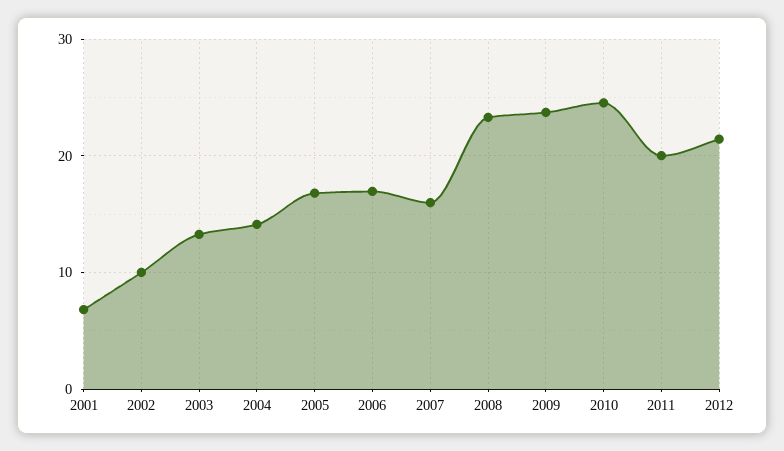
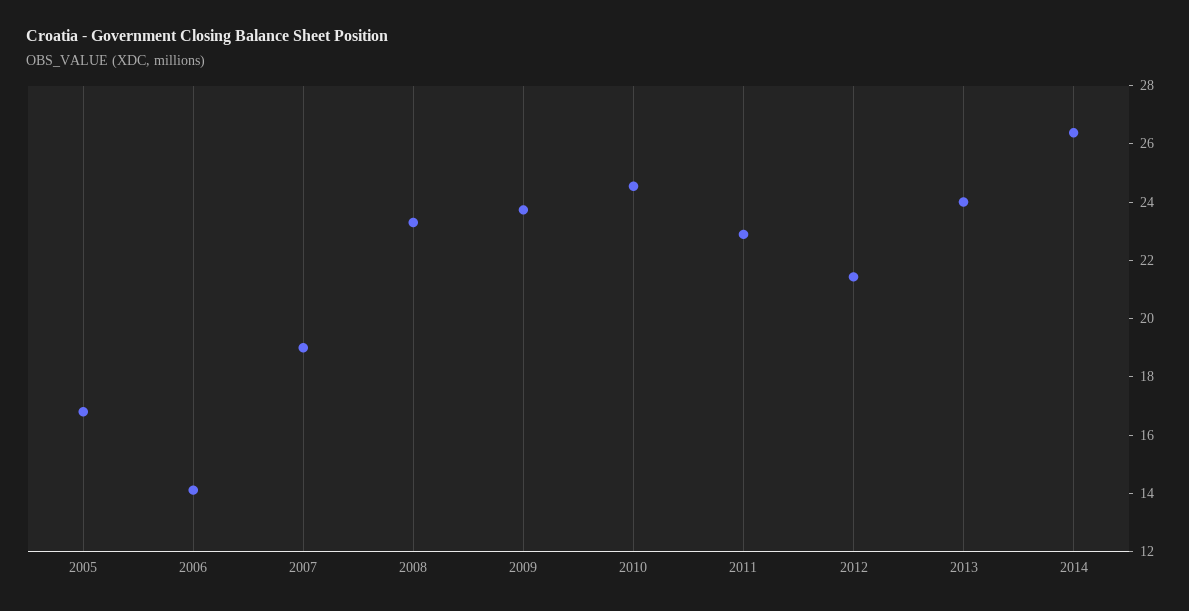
2001: 7 -> none
2002: 10 -> none
2003: 13 -> none
2004: 14 -> none
2006: 17 -> 14
2007: 16 -> 19
2011: 20 -> 23
2013: none -> 24
2014: none -> 26.5

